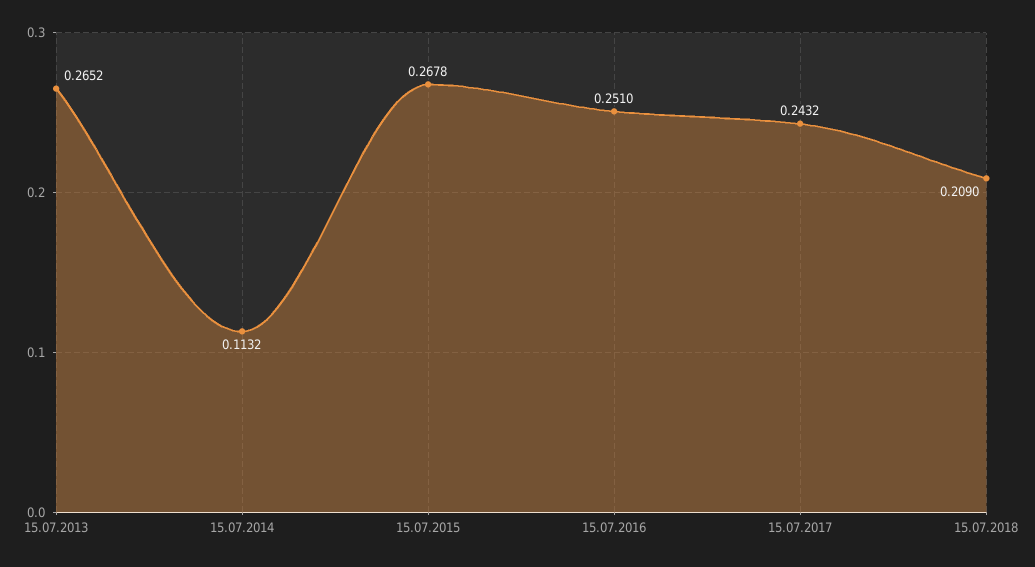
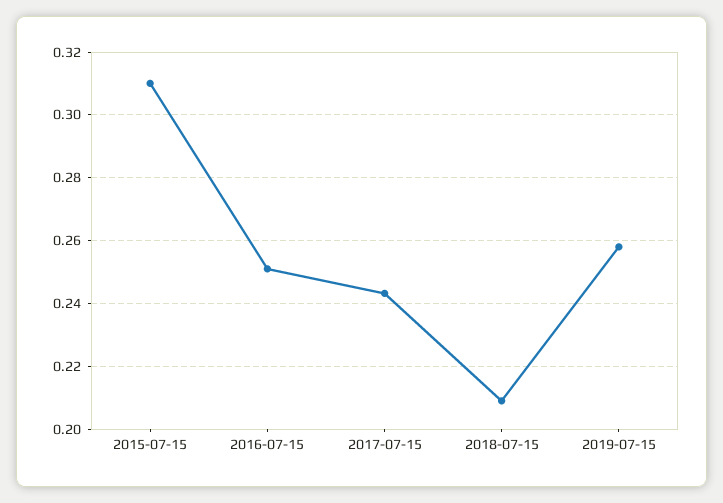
15.07.2013: 0.2652 -> none
15.07.2014: 0.1132 -> none
15.07.2015: 0.2678 -> 0.31
2019-07-15: none -> 0.258

